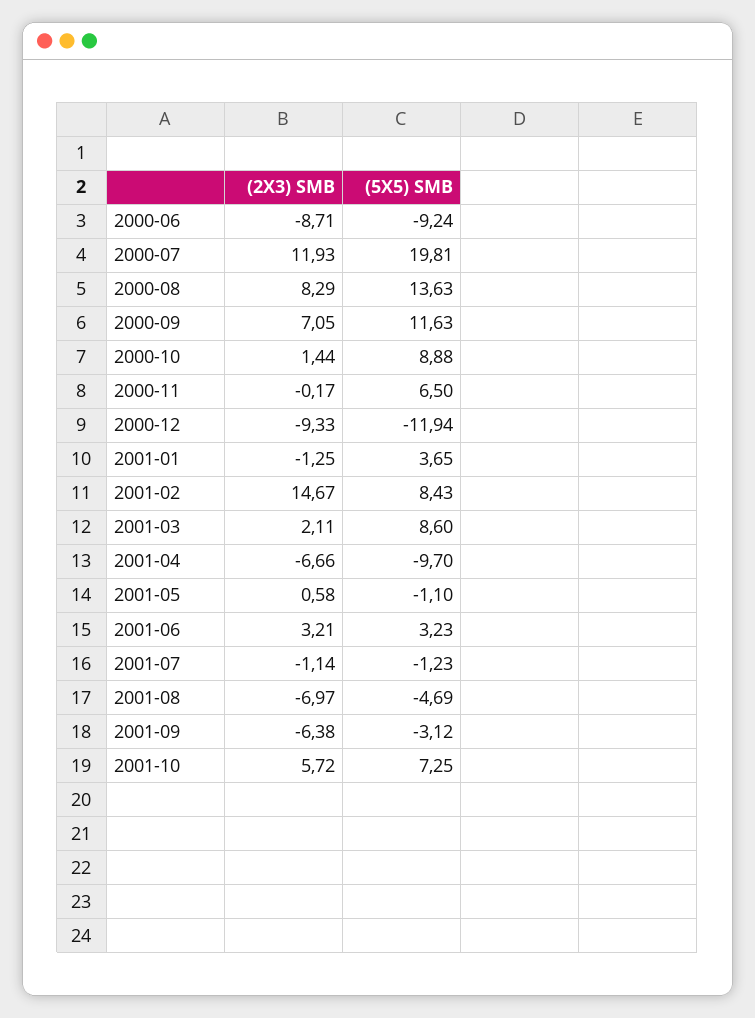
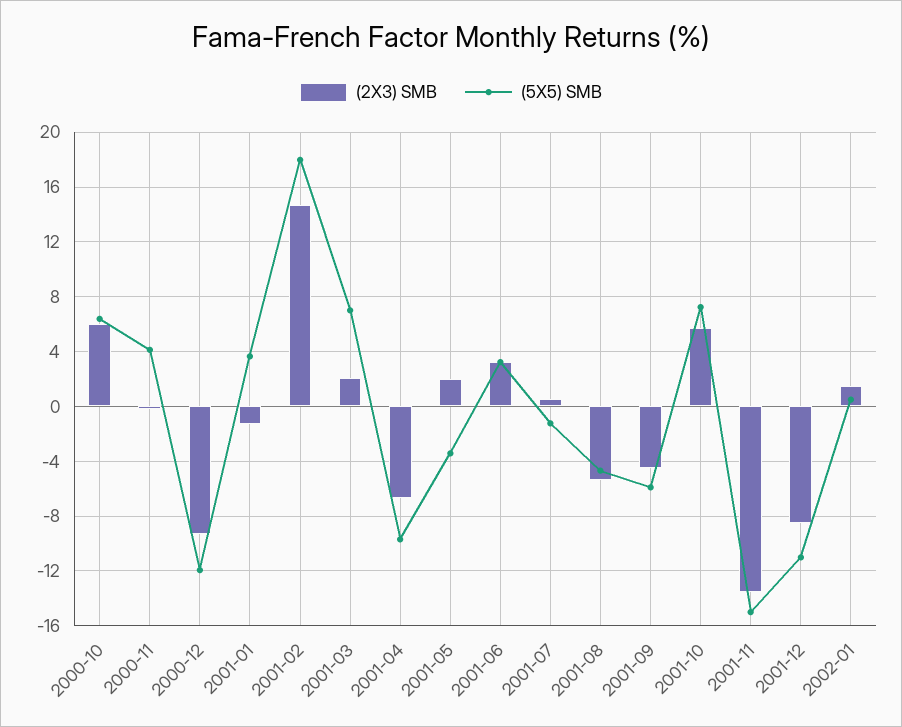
(2X3) SMB, 2000-06: -8.71 -> none
(5X5) SMB, 2000-06: -9.24 -> none
(2X3) SMB, 2000-07: 11.93 -> none
(5X5) SMB, 2000-07: 19.81 -> none
(2X3) SMB, 2000-08: 8.29 -> none
(5X5) SMB, 2000-08: 13.63 -> none
(2X3) SMB, 2000-09: 7.05 -> none
(5X5) SMB, 2000-09: 11.63 -> none
(2X3) SMB, 2000-10: 1.44 -> 6
(5X5) SMB, 2000-10: 8.88 -> 6.5
(5X5) SMB, 2000-11: 6.5 -> 4
(5X5) SMB, 2001-02: 8.43 -> 18
(5X5) SMB, 2001-03: 8.6 -> 7
(2X3) SMB, 2001-05: 0.58 -> 2
(5X5) SMB, 2001-05: -1.1 -> -3.5
(2X3) SMB, 2001-07: -1.14 -> 0.5
(2X3) SMB, 2001-08: -6.97 -> -5.5
(2X3) SMB, 2001-09: -6.38 -> -4.5
(5X5) SMB, 2001-09: -3.12 -> -6
(2X3) SMB, 2001-11: none -> -13.5
(5X5) SMB, 2001-11: none -> -15
(2X3) SMB, 2001-12: none -> -8.5
(5X5) SMB, 2001-12: none -> -11
(2X3) SMB, 2002-01: none -> 1.5
(5X5) SMB, 2002-01: none -> 0.5

